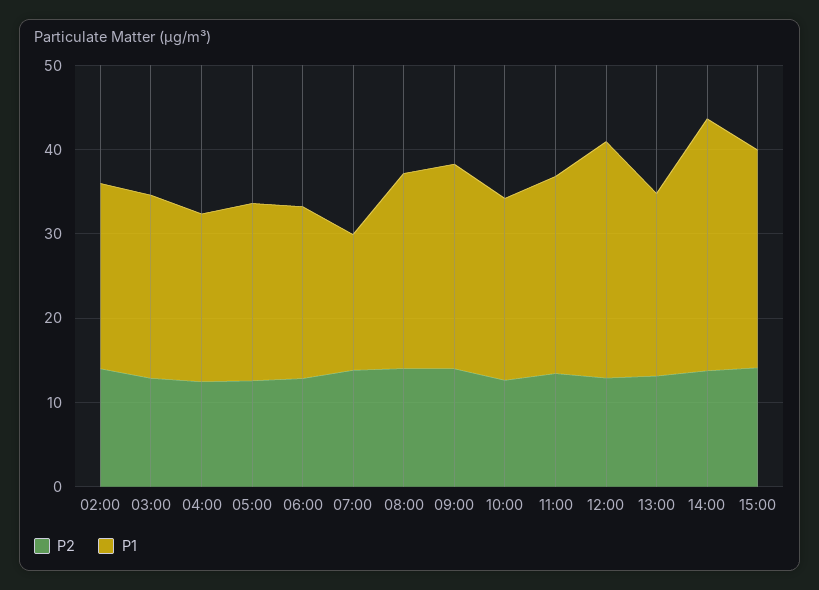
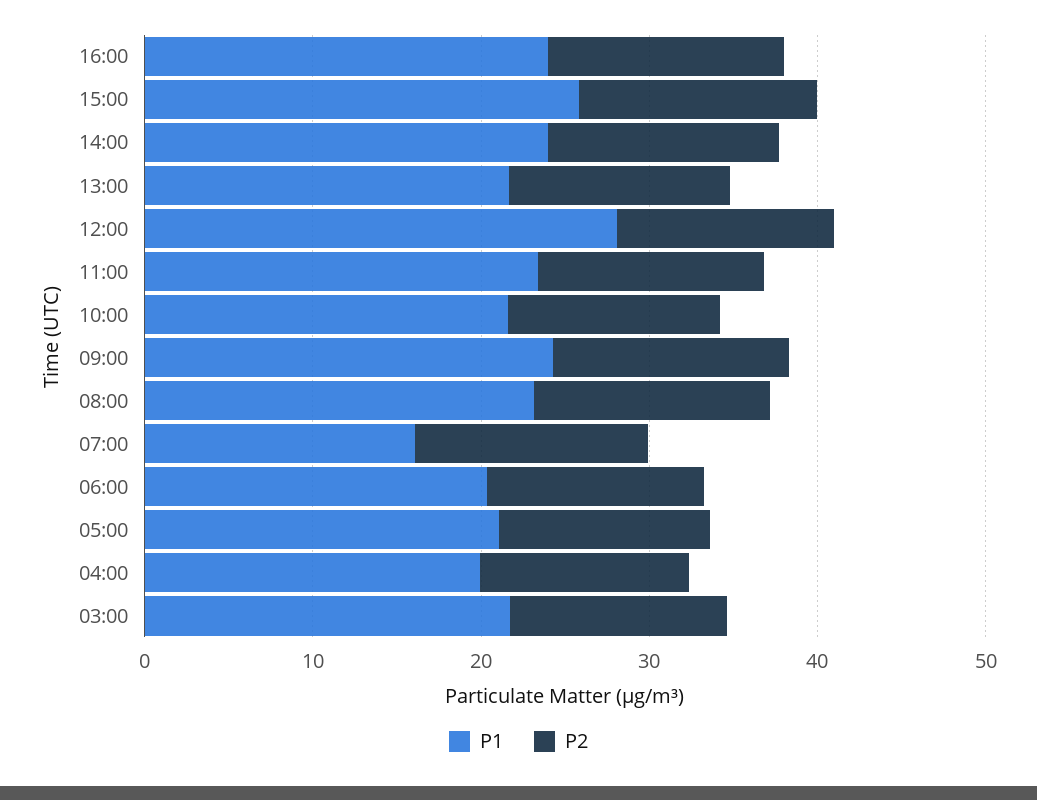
P2, 02:00: 14 -> none
P1, 02:00: 22 -> none
P1, 14:00: 30 -> 24
P1, 16:00: none -> 24
P2, 16:00: none -> 14

